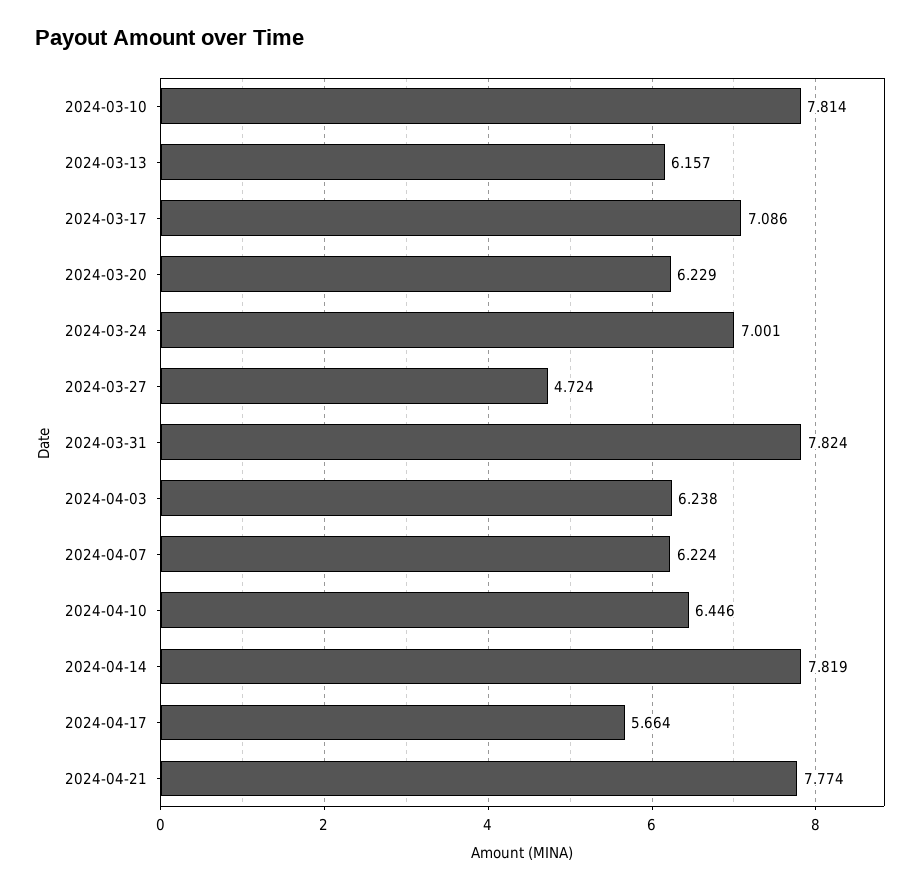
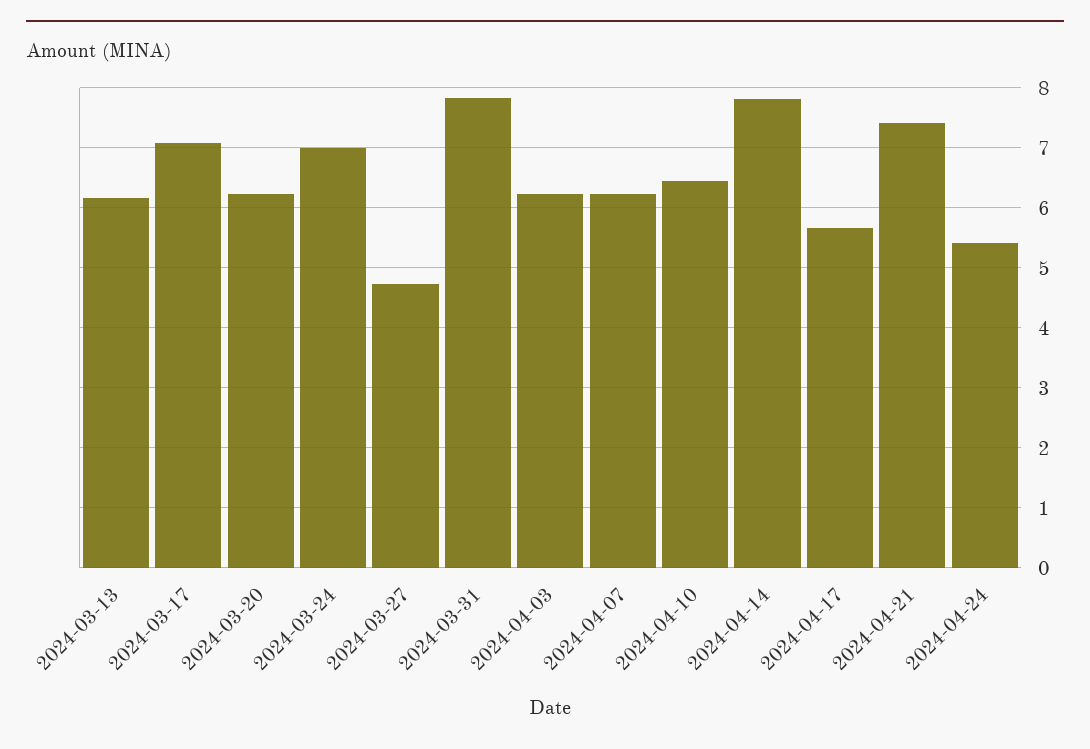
2024-03-10: 7.814 -> none
2024-04-21: 7.774 -> 7.4
2024-04-24: none -> 5.4

